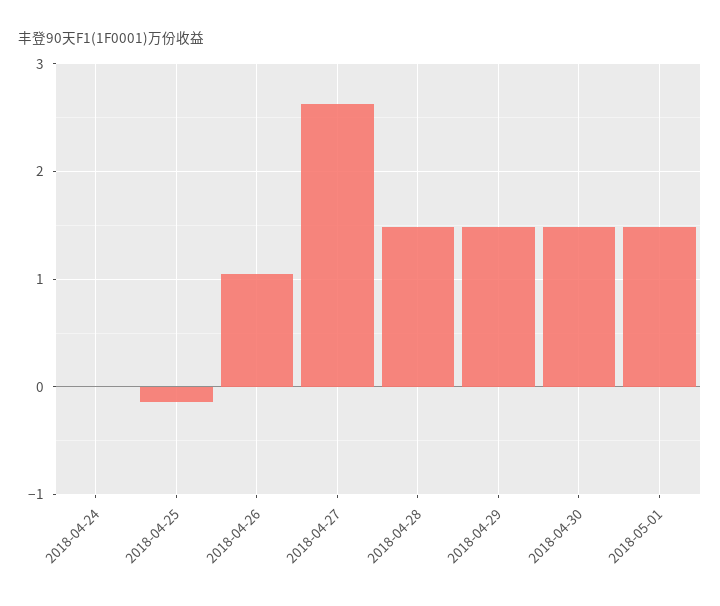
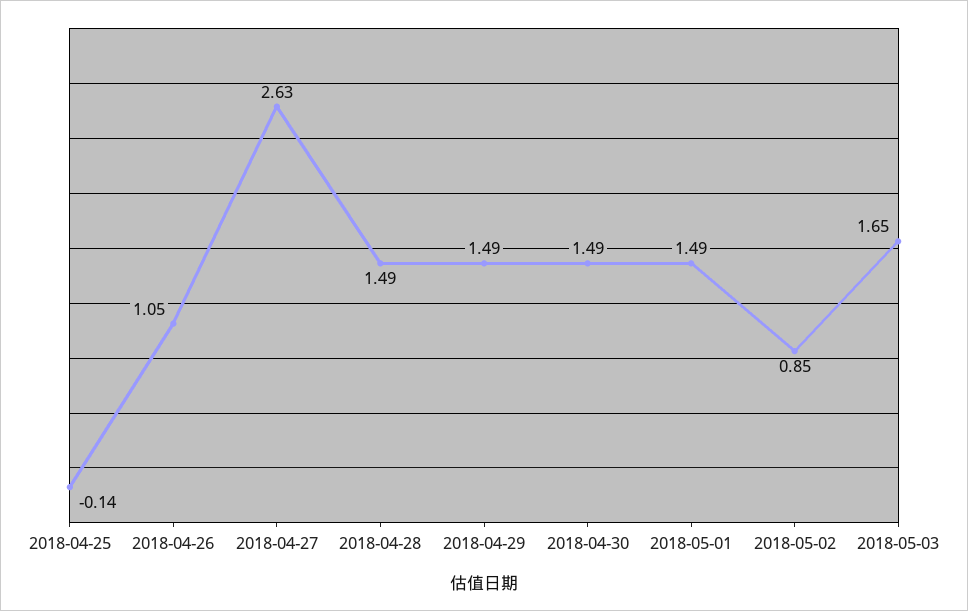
2018-04-24: 0 -> none
2018-05-02: none -> 0.85
2018-05-03: none -> 1.65

